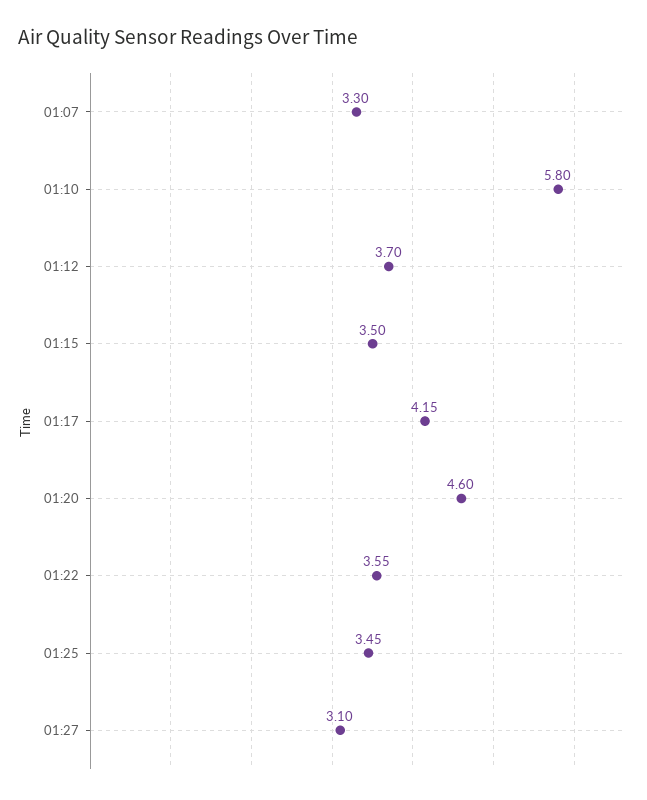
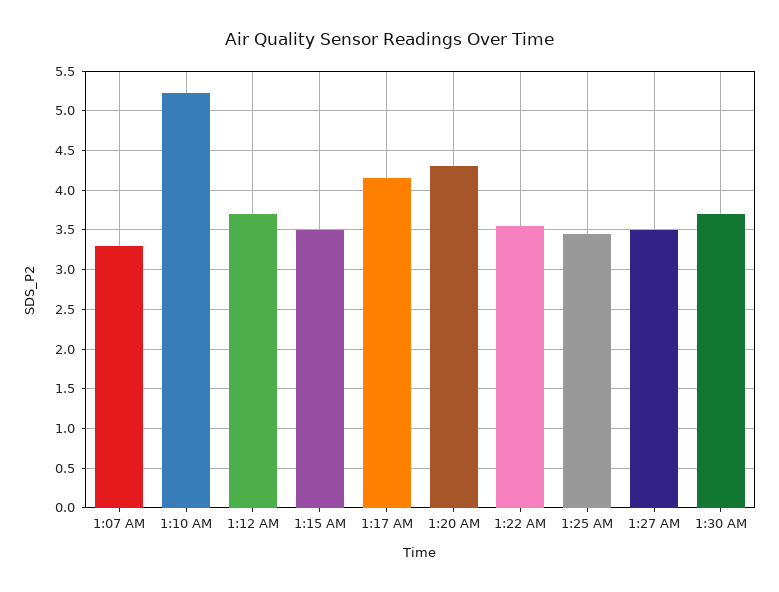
01:10: 5.8 -> 5.2
01:20: 4.6 -> 4.3
01:27: 3.1 -> 3.5
1:30 AM: none -> 3.7

